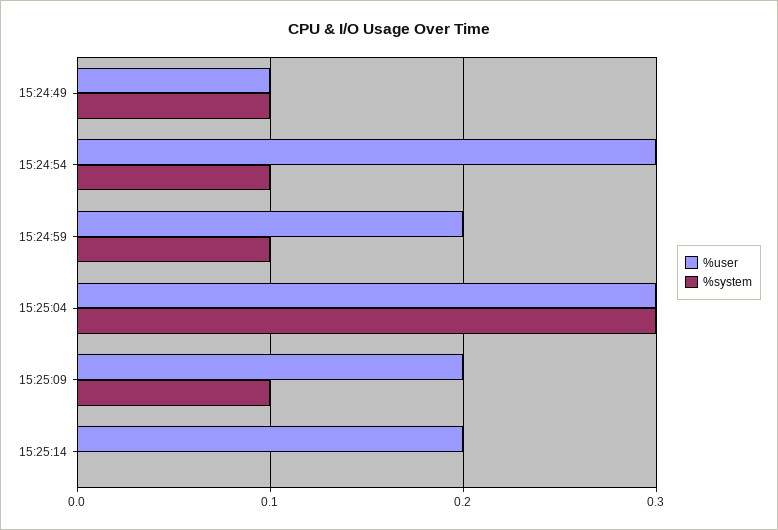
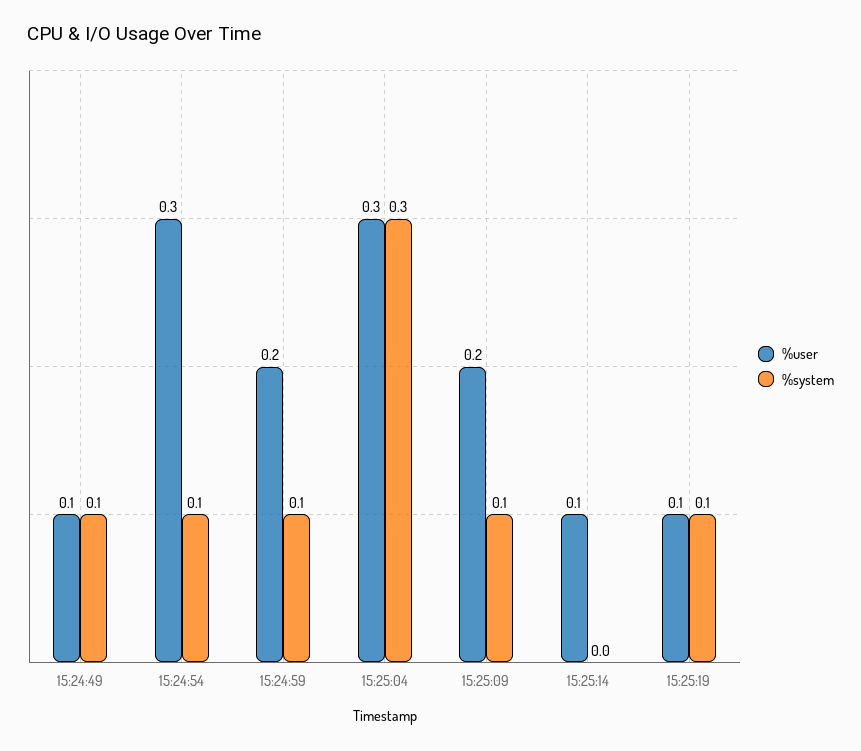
%user, 15:25:14: 0.2 -> 0.1
%user, 15:25:19: none -> 0.1
%system, 15:25:19: none -> 0.1

